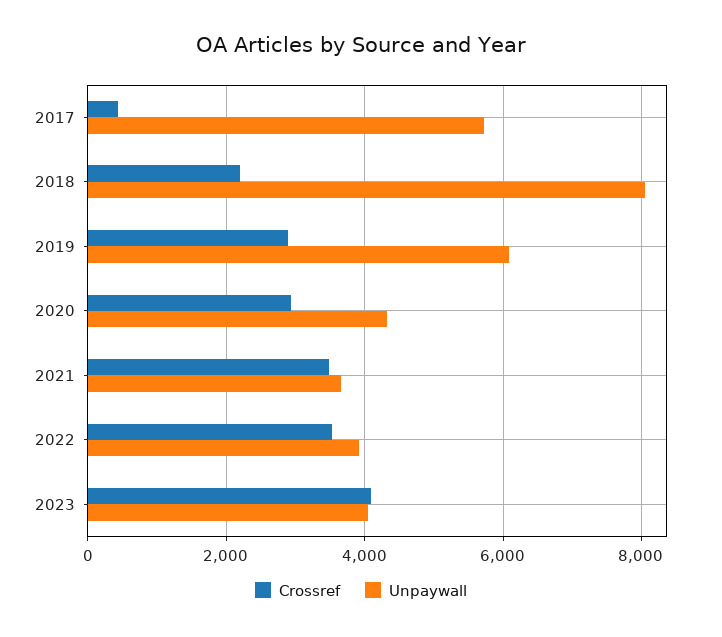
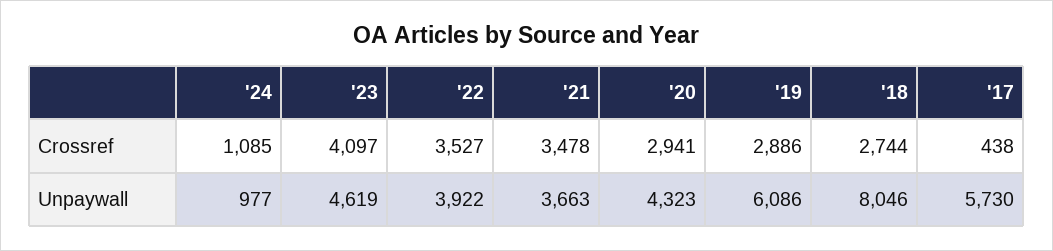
Crossref, 2018: 2200 -> 2744
Unpaywall, 2023: 4000 -> 4619
Crossref, '24: none -> 1085
Unpaywall, '24: none -> 977

